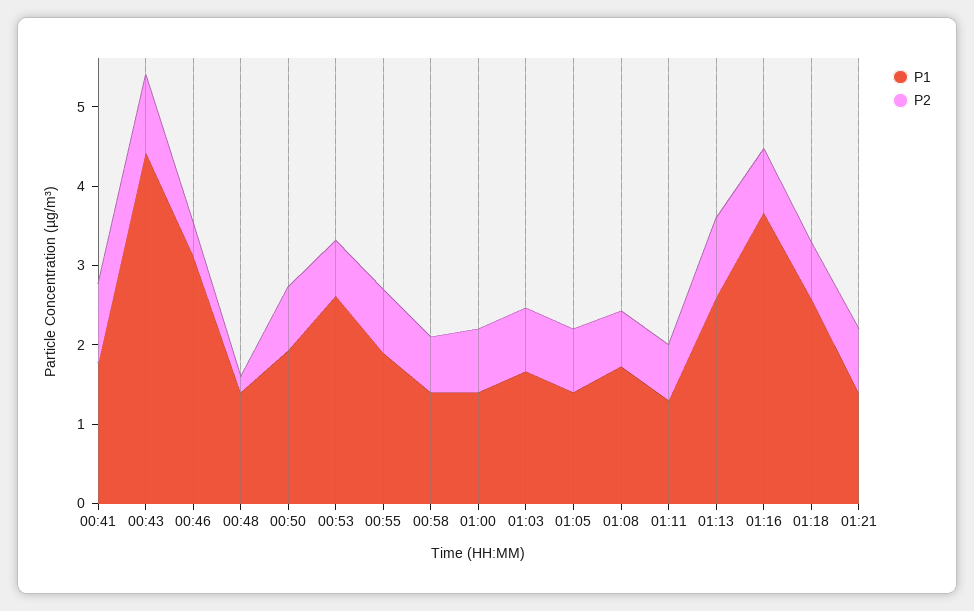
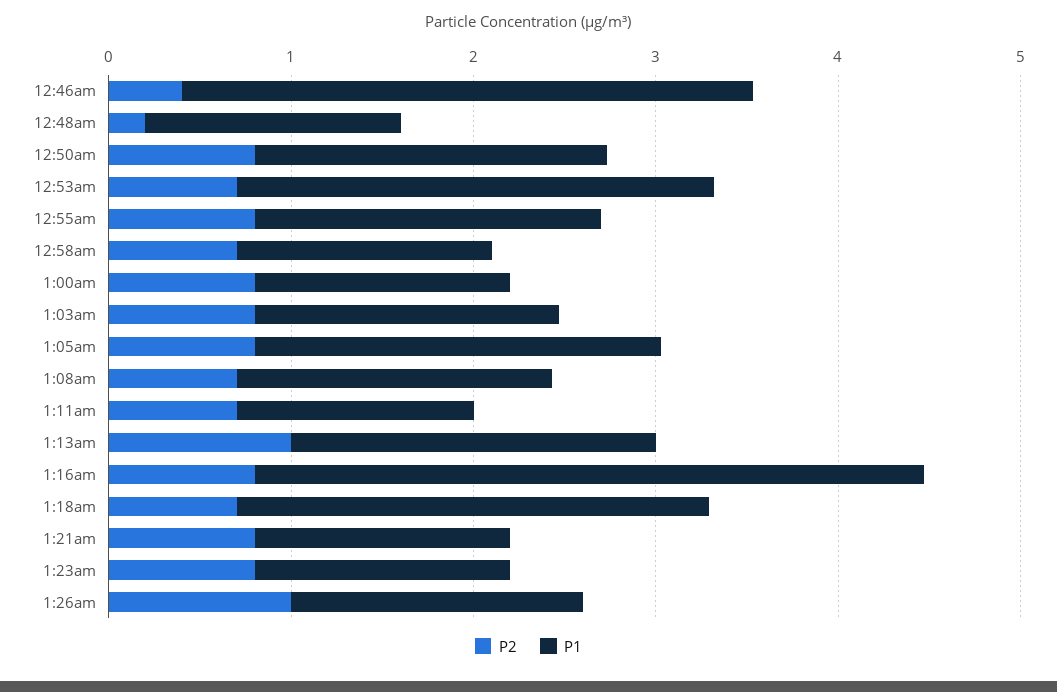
P1, 00:41: 1.8 -> none
P2, 00:41: 1 -> none
P1, 00:43: 4.4 -> none
P2, 00:43: 1 -> none
P1, 01:05: 1.4 -> 2.2
P1, 01:13: 2.6 -> 2
P2, 1:23am: none -> 0.8
P1, 1:23am: none -> 1.4
P2, 1:26am: none -> 1
P1, 1:26am: none -> 1.6

